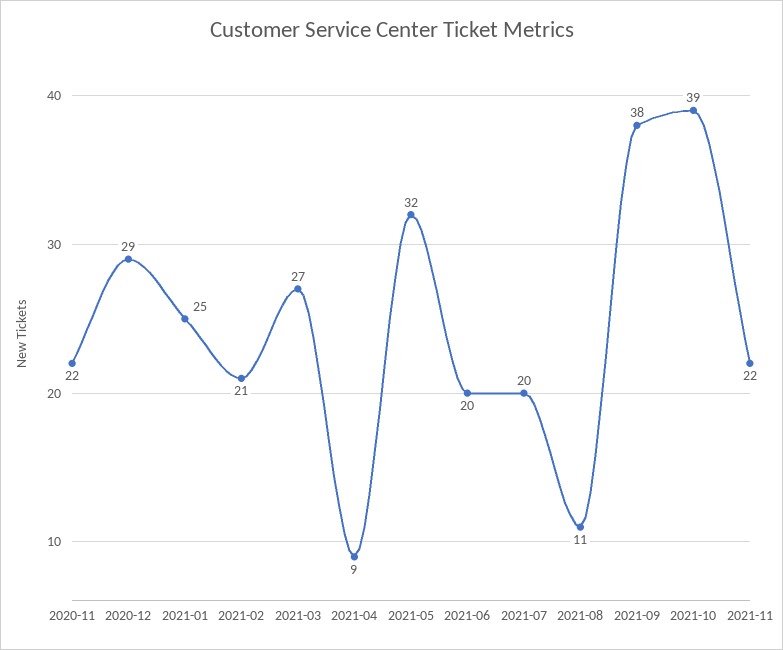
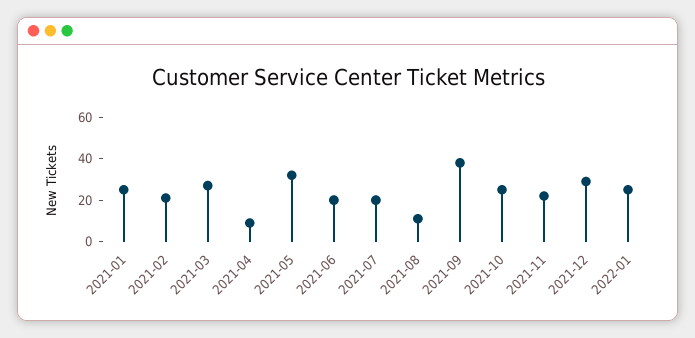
2020-11: 22 -> none
2020-12: 29 -> none
2021-10: 39 -> 25
2021-12: none -> 30
2022-01: none -> 25

